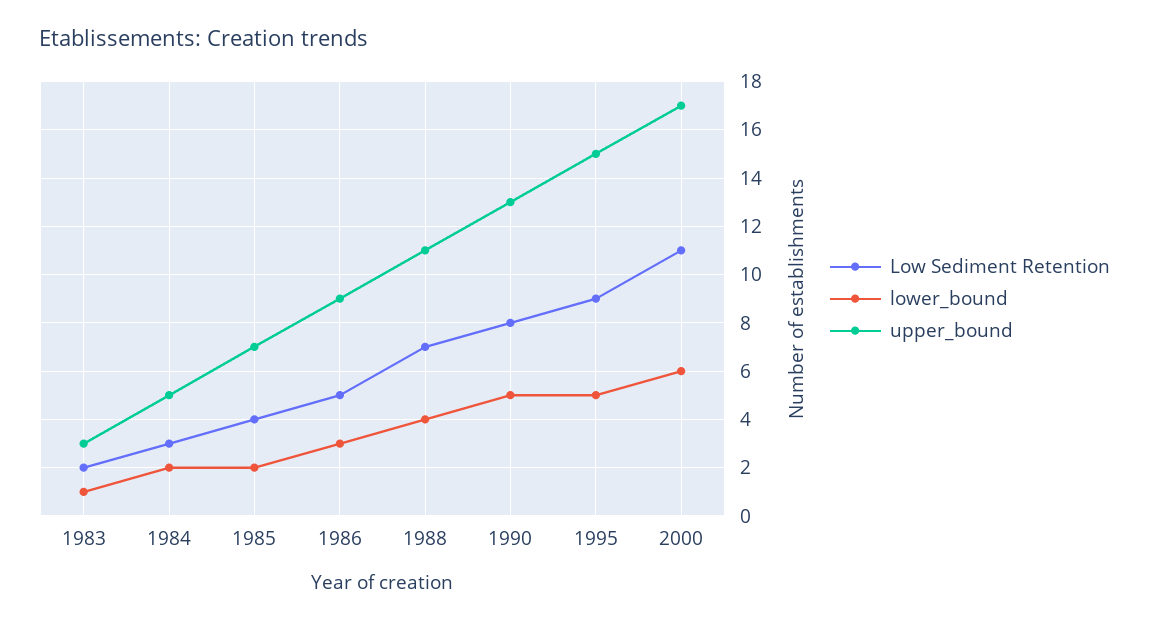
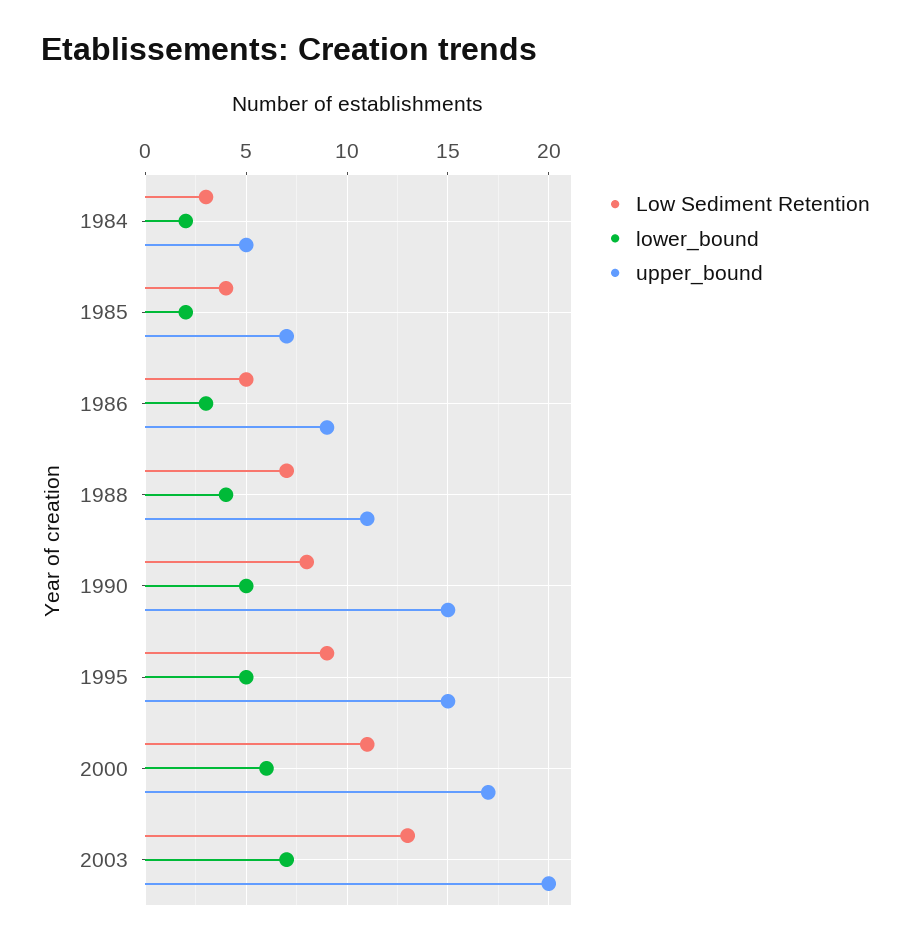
Low Sediment Retention, 1983: 2 -> none
lower_bound, 1983: 1 -> none
upper_bound, 1983: 3 -> none
upper_bound, 1990: 13 -> 15
Low Sediment Retention, 2003: none -> 13
lower_bound, 2003: none -> 7
upper_bound, 2003: none -> 20

